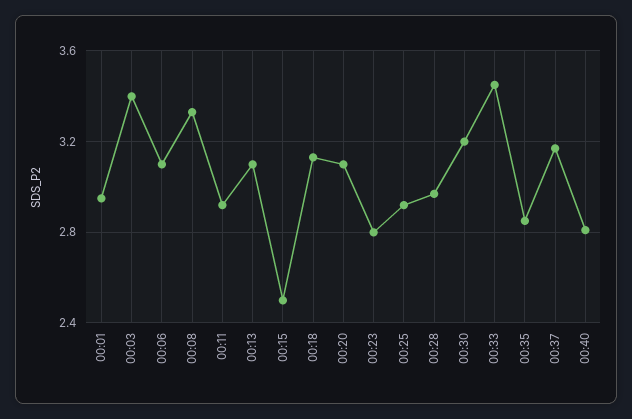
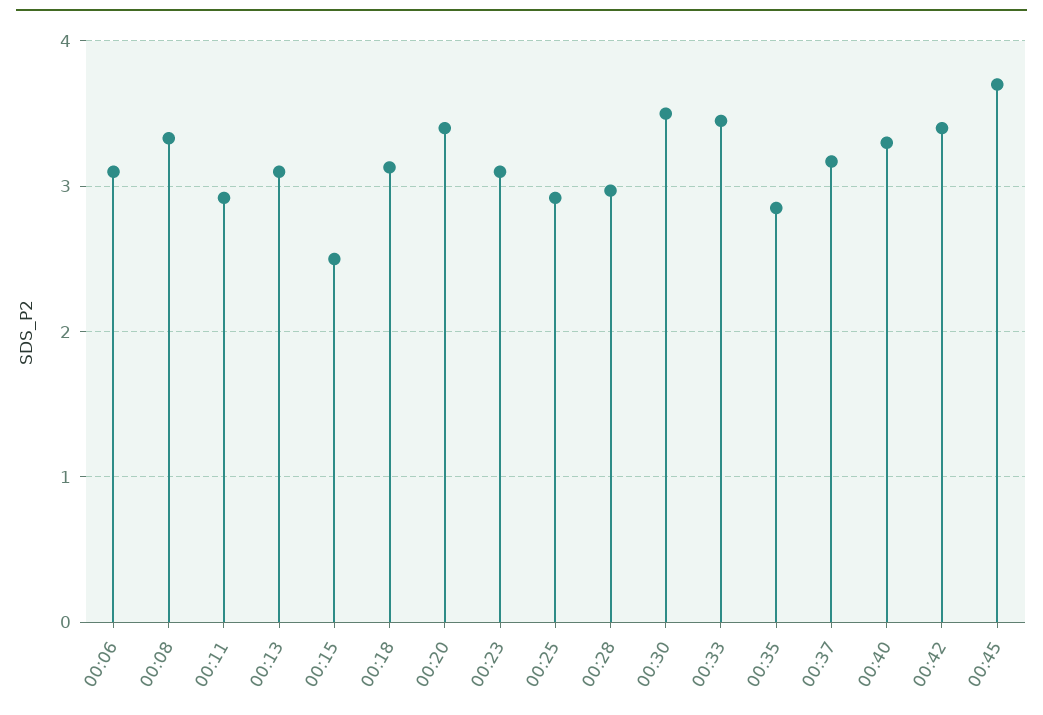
00:01: 2.95 -> none
00:03: 3.4 -> none
00:20: 3.1 -> 3.4
00:23: 2.8 -> 3.1
00:30: 3.2 -> 3.5
00:40: 2.8 -> 3.3
00:42: none -> 3.4
00:45: none -> 3.7

